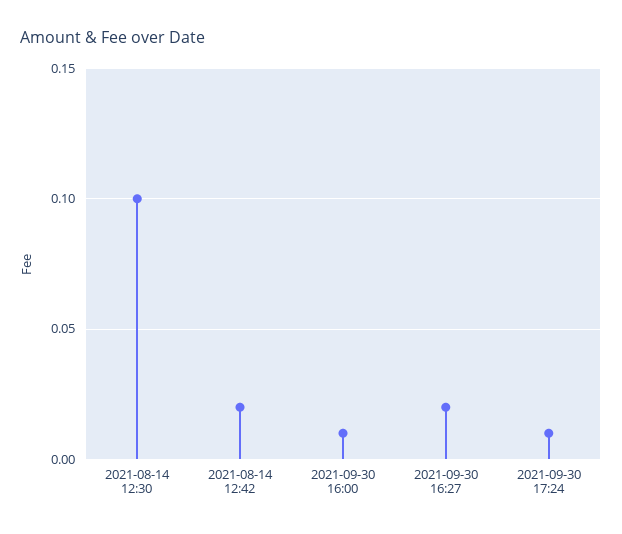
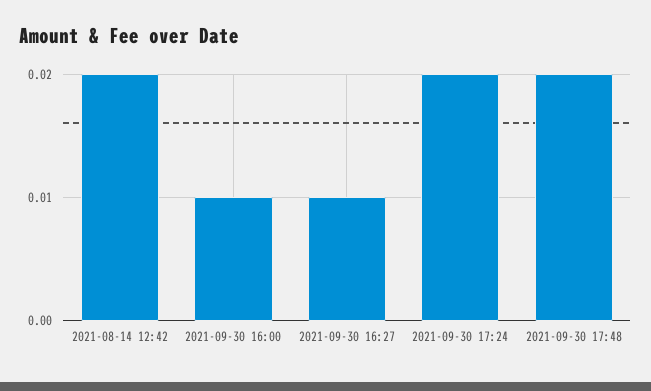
2021-08-14 12:30: 0.1 -> none
2021-09-30 16:27: 0.02 -> 0.01
2021-09-30 17:24: 0.01 -> 0.02
2021-09-30 17:48: none -> 0.02

